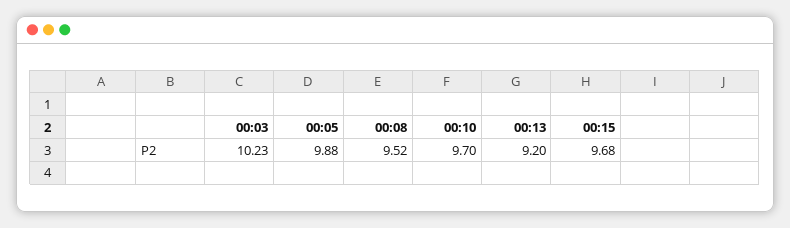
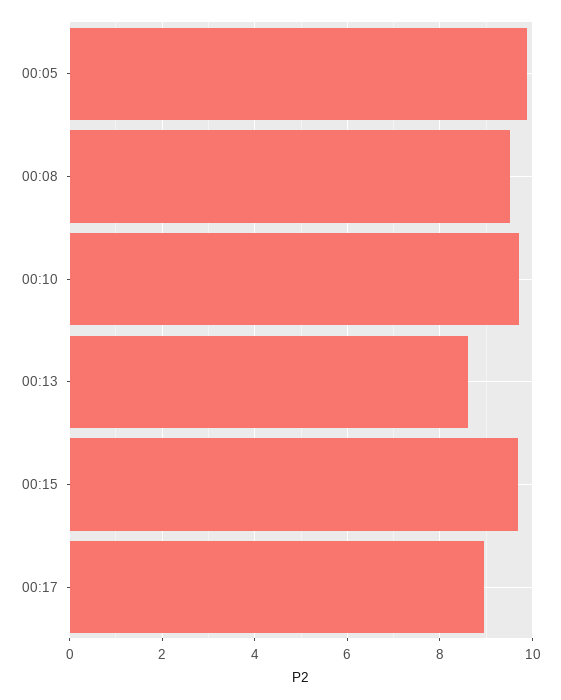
00:03: 10.23 -> none
00:13: 9.2 -> 8.6
00:17: none -> 9

